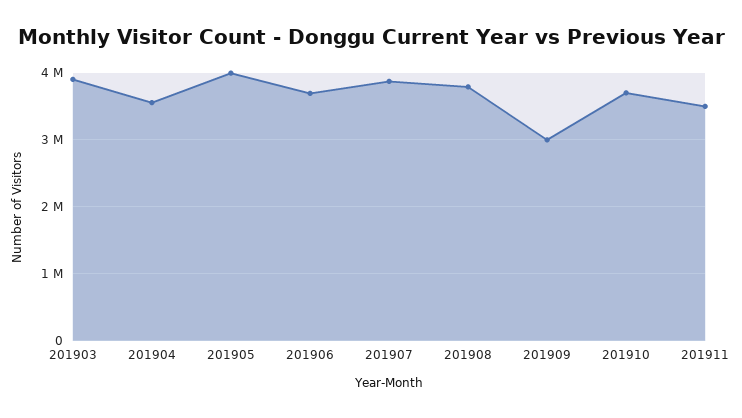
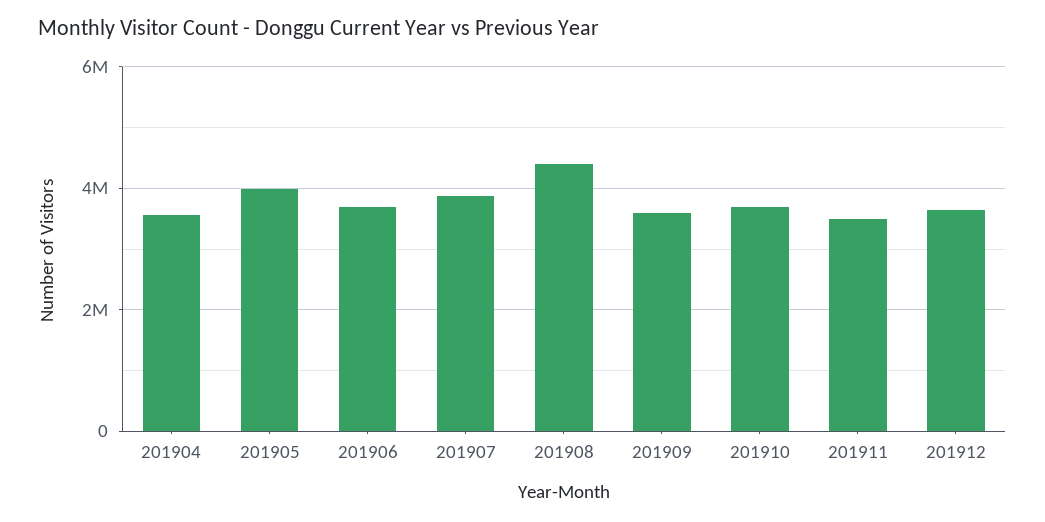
201903: 3900000 -> none
201908: 3800000 -> 4400000
201909: 3000000 -> 3600000
201912: none -> 3600000

